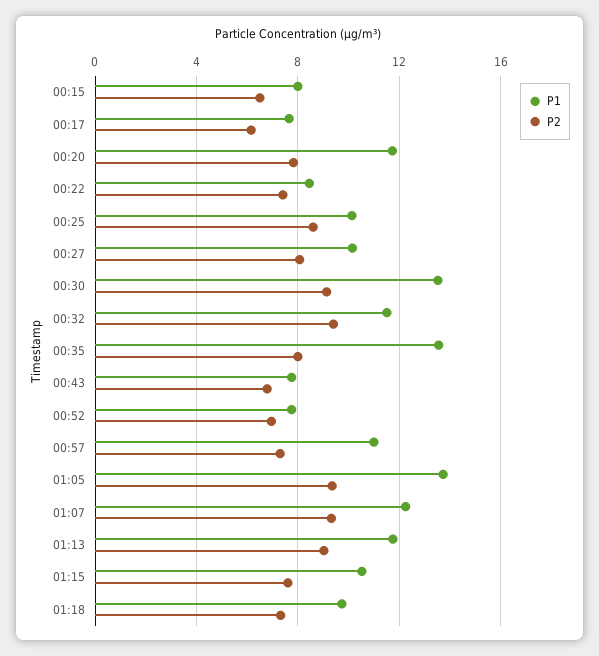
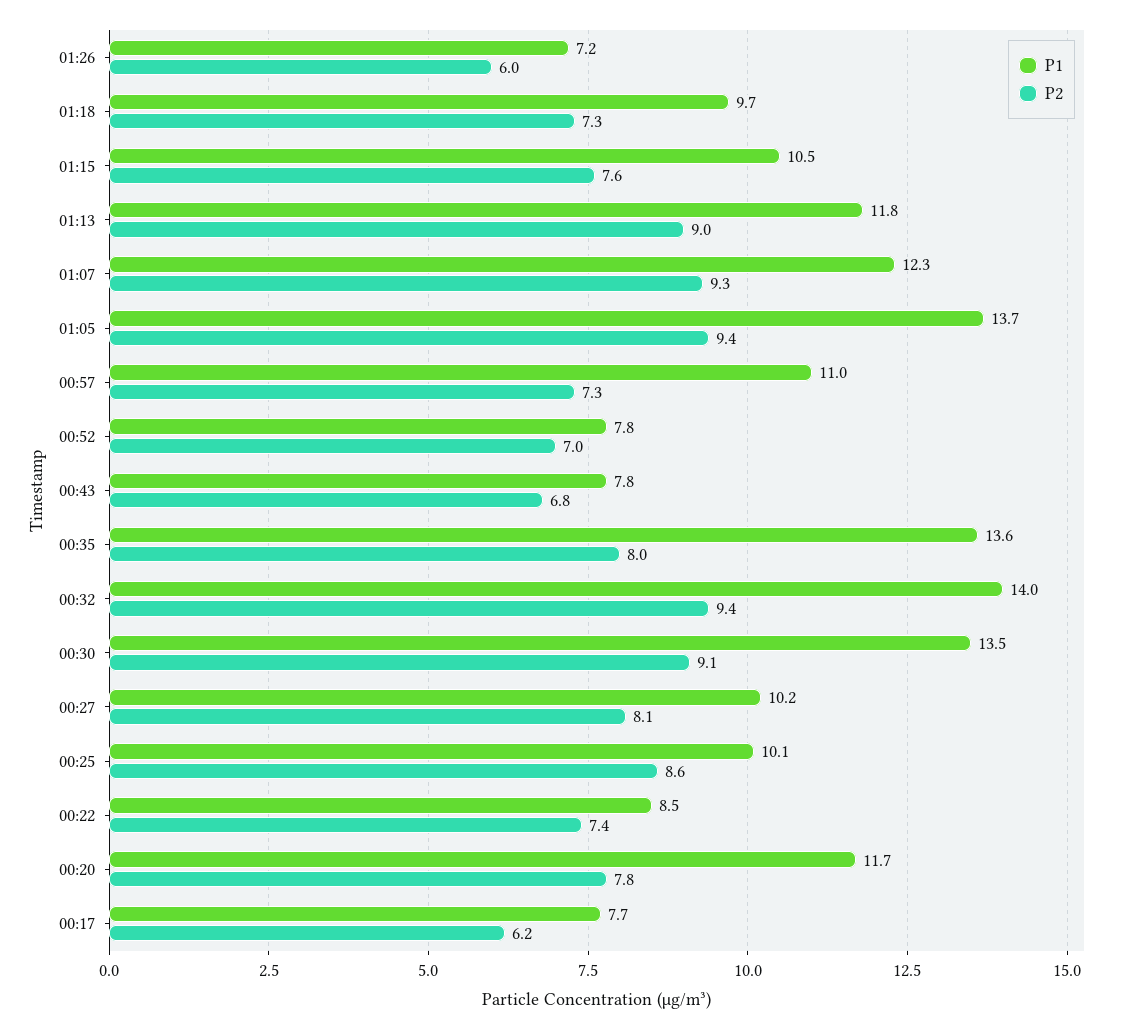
P1, 00:15: 8 -> none
P2, 00:15: 6.5 -> none
P1, 00:32: 11.5 -> 14
P1, 01:26: none -> 7.2
P2, 01:26: none -> 6

